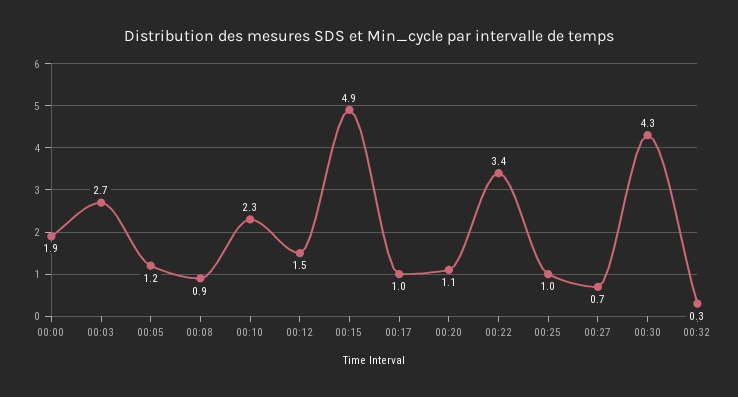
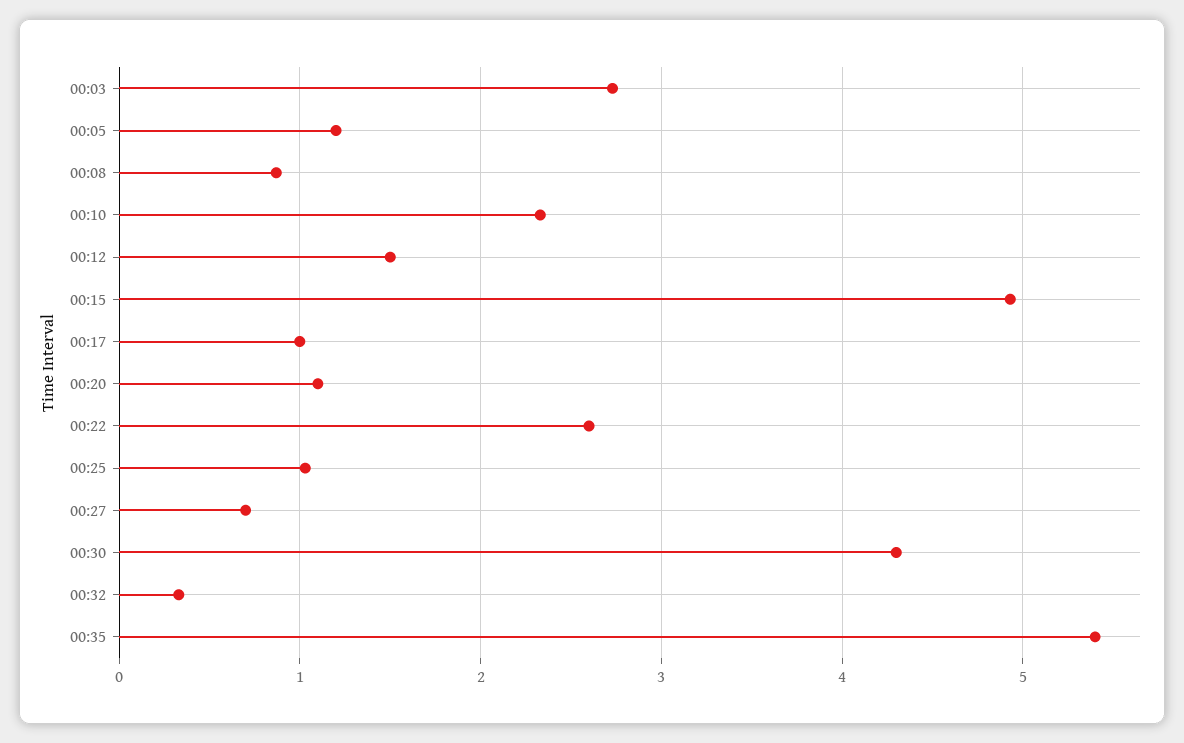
00:00: 1.9 -> none
00:22: 3.4 -> 2.6
00:35: none -> 5.4

